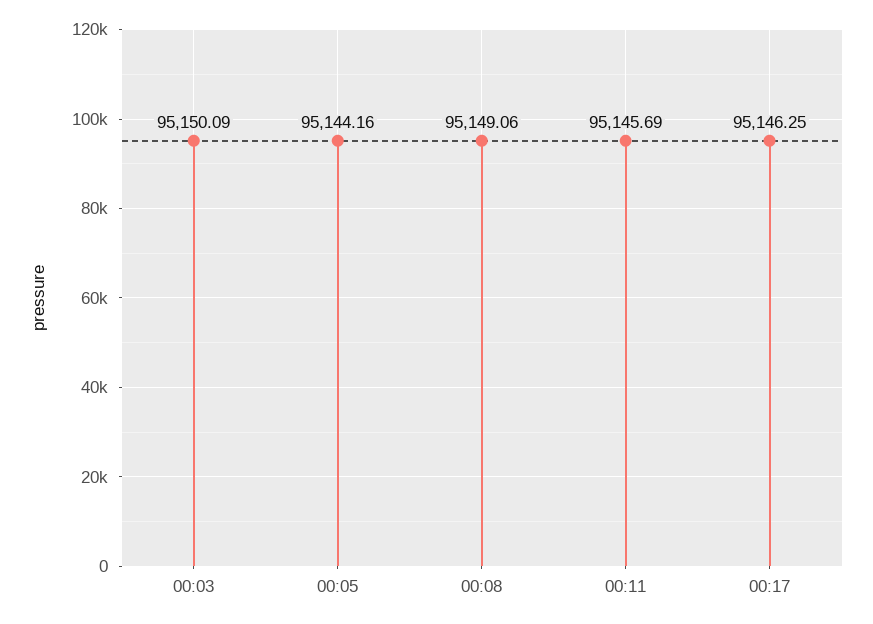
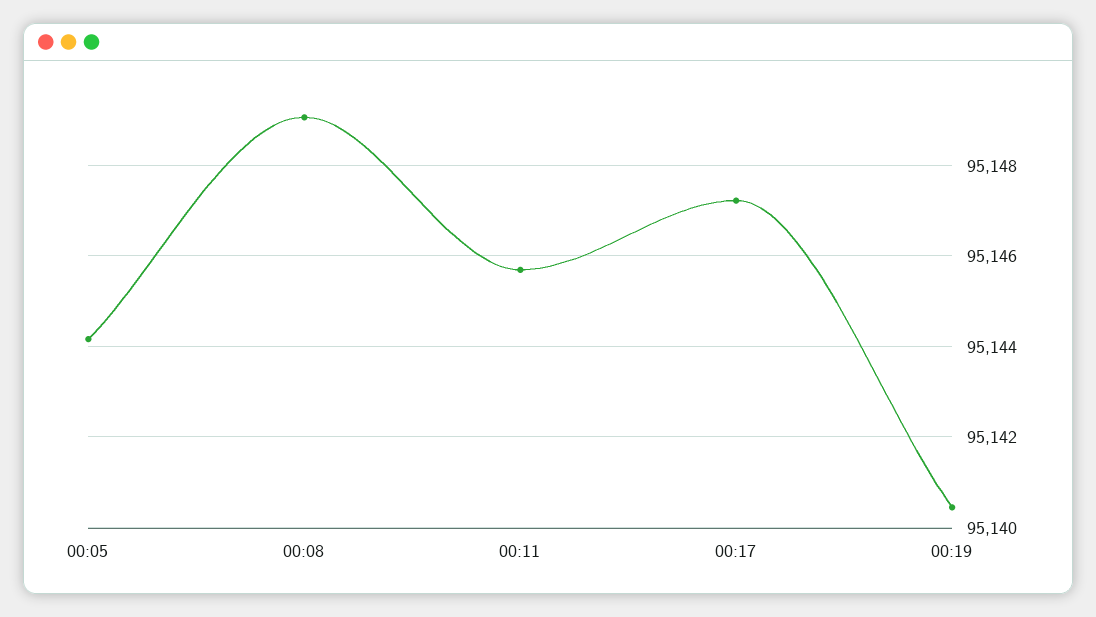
00:03: 95150.09 -> none
00:17: 95146.25 -> 95147.2
00:19: none -> 95140.4

